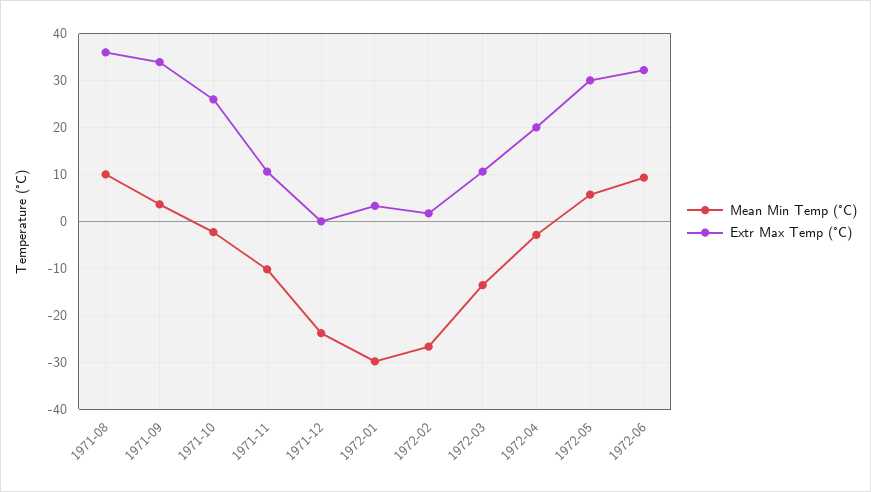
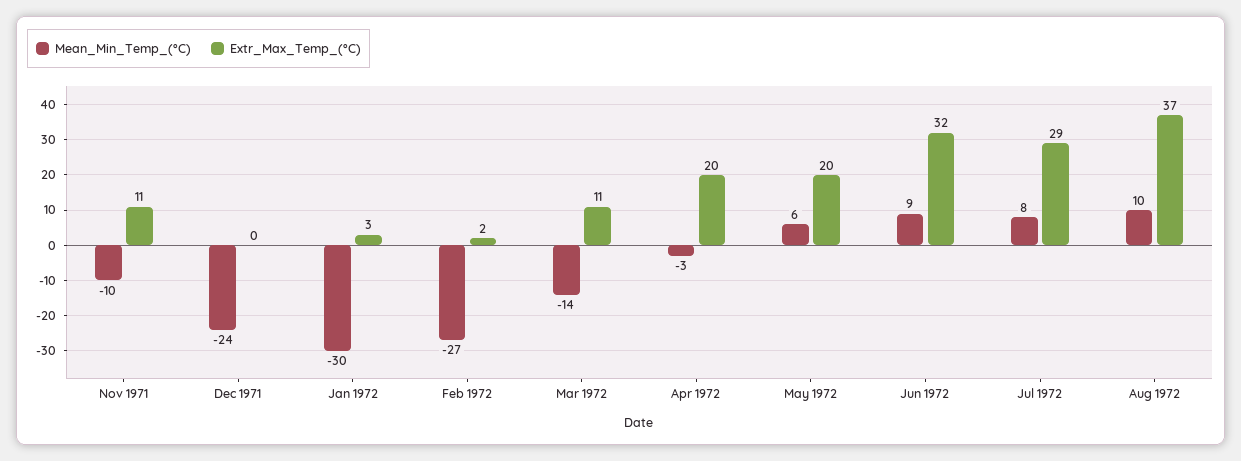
Mean Min Temp (°C), 1971-08: 10 -> none
Extr Max Temp (°C), 1971-08: 36 -> none
Mean Min Temp (°C), 1971-09: 4 -> none
Extr Max Temp (°C), 1971-09: 34 -> none
Mean Min Temp (°C), 1971-10: -2 -> none
Extr Max Temp (°C), 1971-10: 26 -> none
Extr Max Temp (°C), 1972-05: 30 -> 20
Mean Min Temp (°C), Jul 1972: none -> 8
Extr Max Temp (°C), Jul 1972: none -> 29
Mean Min Temp (°C), Aug 1972: none -> 10
Extr Max Temp (°C), Aug 1972: none -> 37

